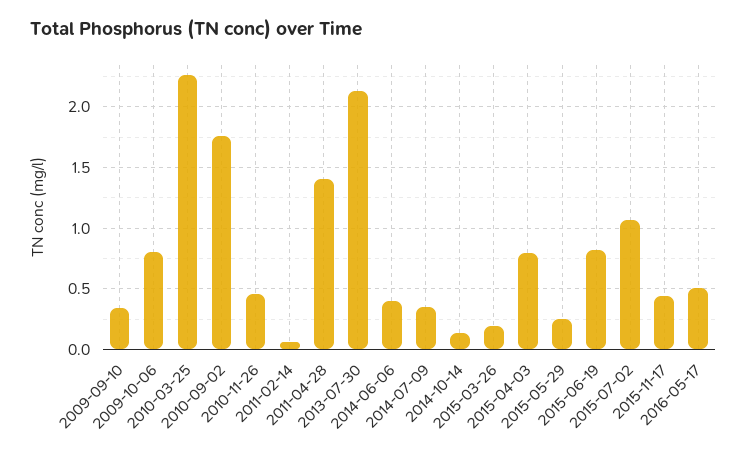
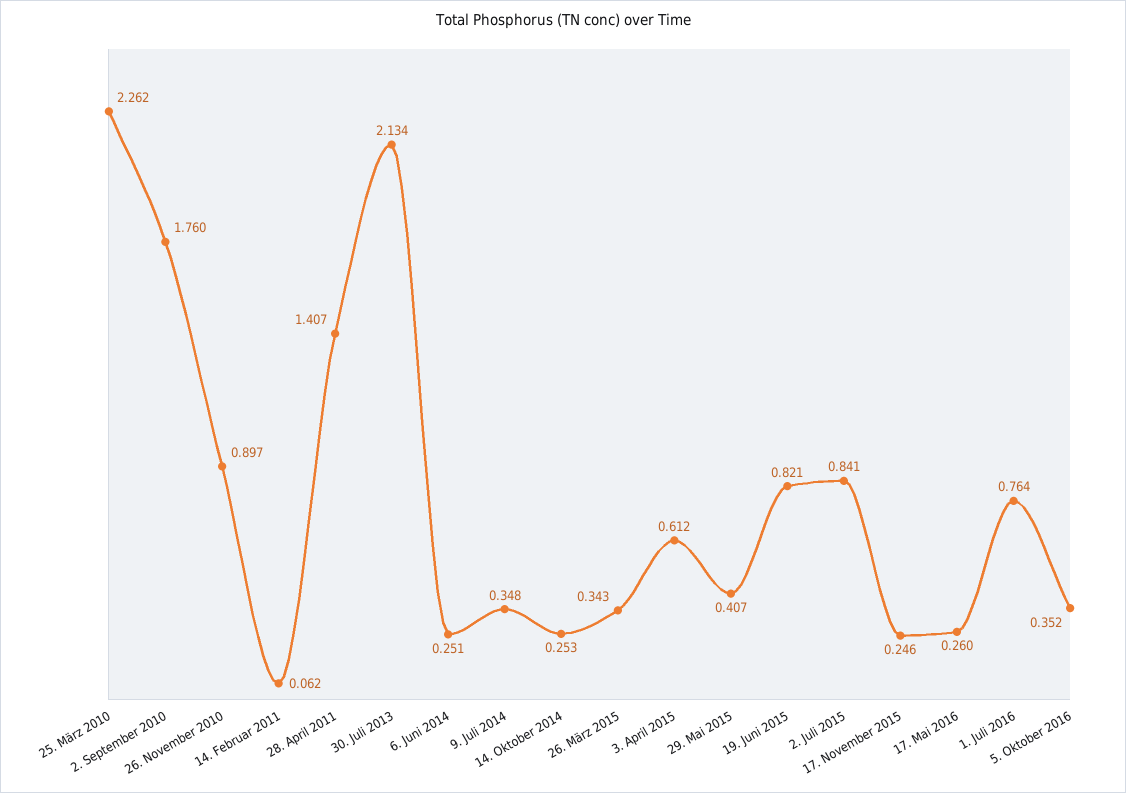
2009-09-10: 0.35 -> none
2009-10-06: 0.8 -> none
2010-11-26: 0.45 -> 0.897
2014-06-06: 0.4 -> 0.251
2014-10-14: 0.15 -> 0.253
2015-03-26: 0.2 -> 0.343
2015-04-03: 0.8 -> 0.612
2015-05-29: 0.25 -> 0.407
2015-07-02: 1.05 -> 0.841
2015-11-17: 0.45 -> 0.246
2016-05-17: 0.5 -> 0.26
1. Juli 2016: none -> 0.764
5. Oktober 2016: none -> 0.352

